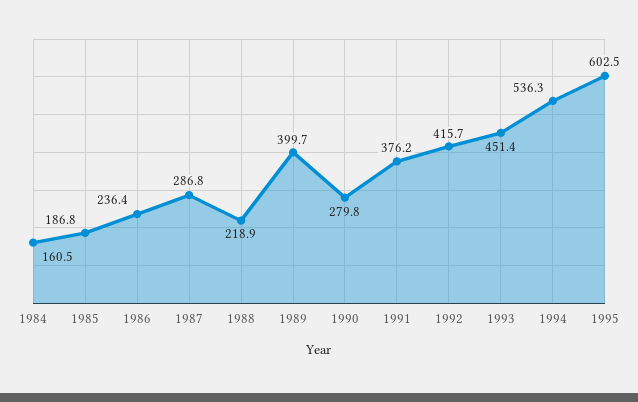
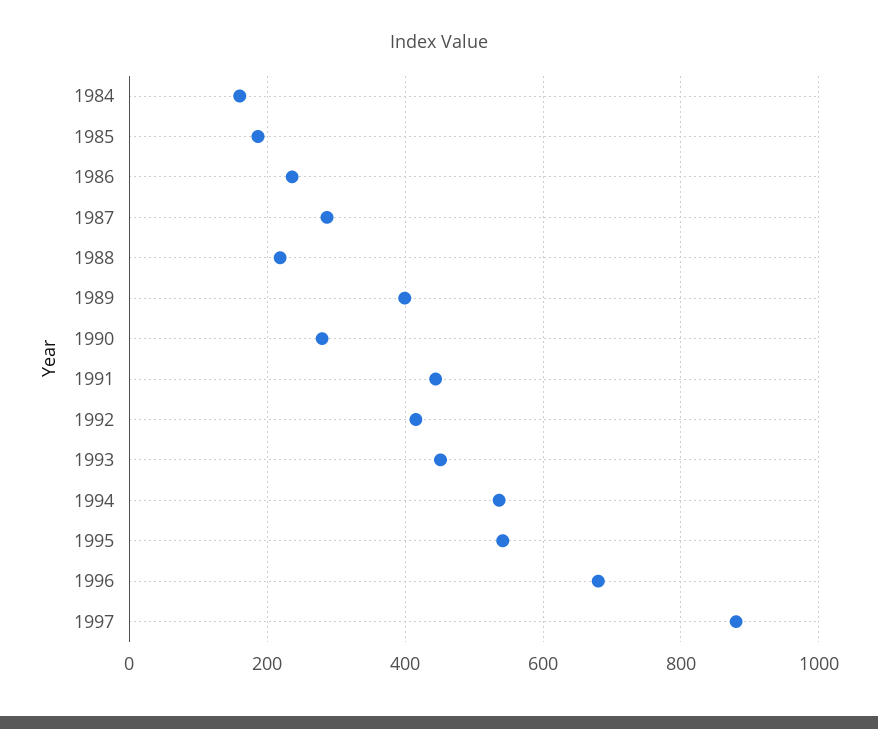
1991: 376.2 -> 440
1995: 602.5 -> 540
1996: none -> 680
1997: none -> 880

